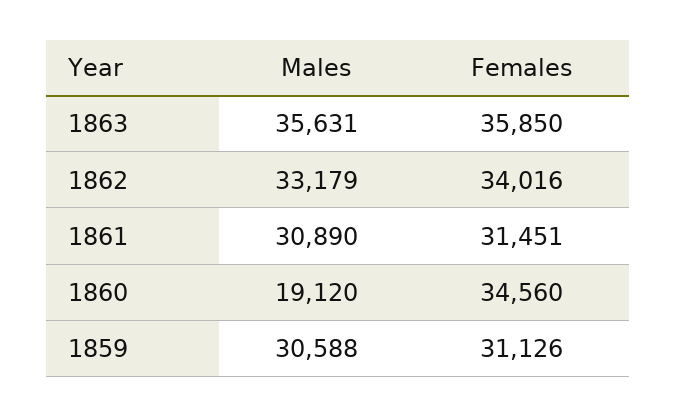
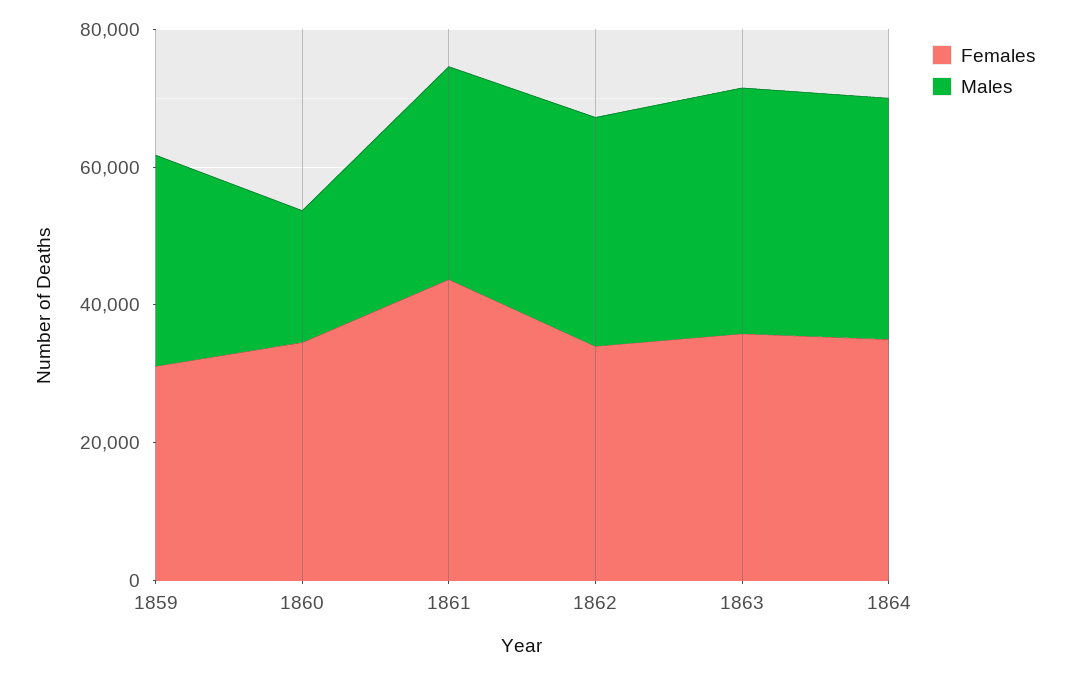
Females, 1861: 31451 -> 45000
Females, 1864: none -> 35000
Males, 1864: none -> 35000

